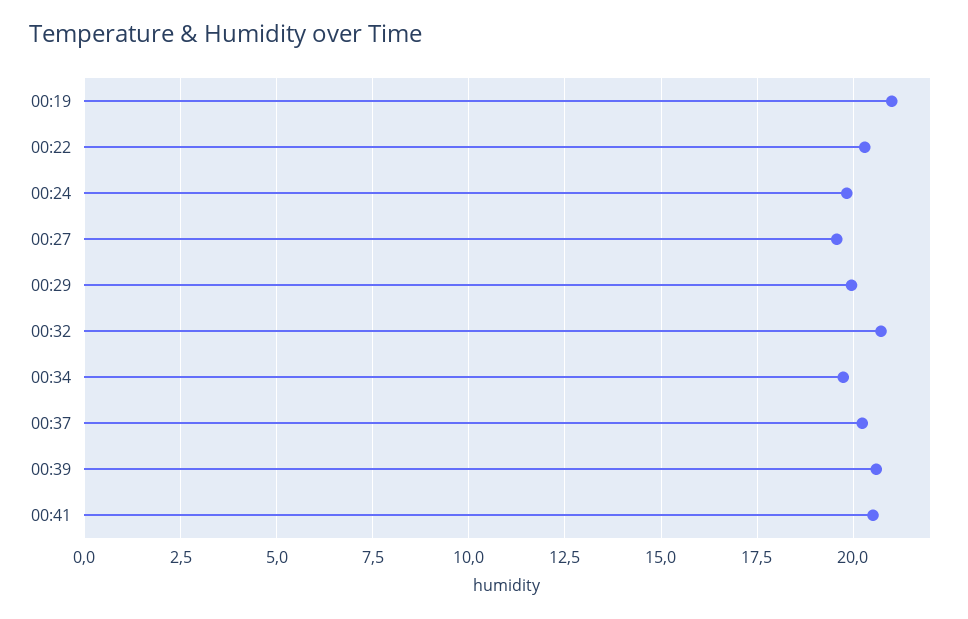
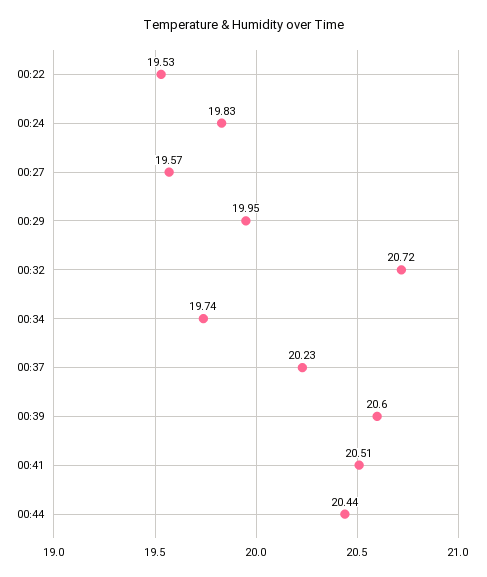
00:19: 21 -> none
00:22: 20.25 -> 19.53
00:44: none -> 20.44

